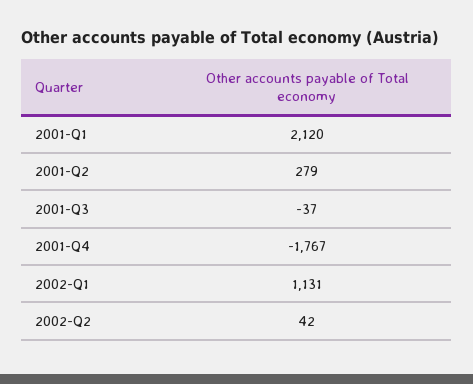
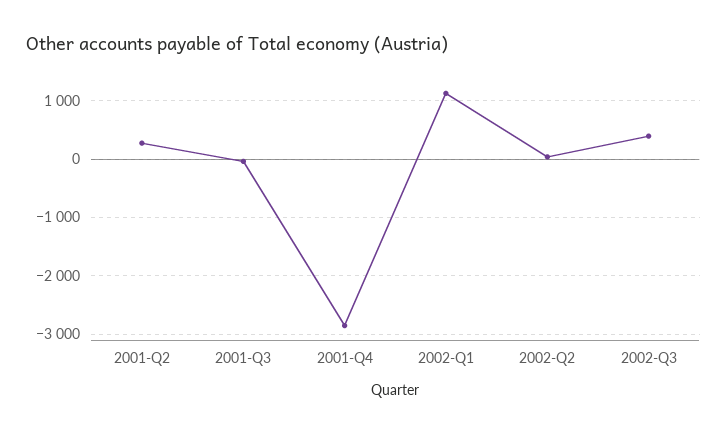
2001-Q1: 2120 -> none
2001-Q4: -1767 -> -2800
2002-Q3: none -> 400

